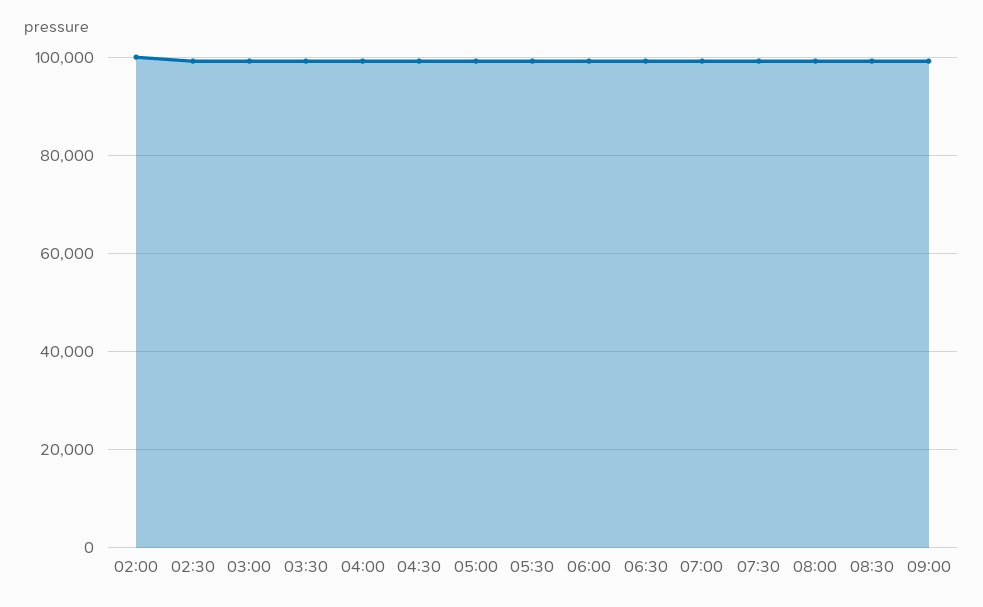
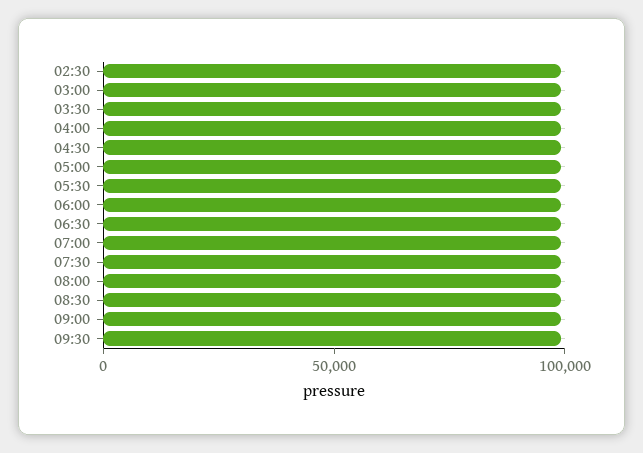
02:00: 100000 -> none
09:30: none -> 100000

